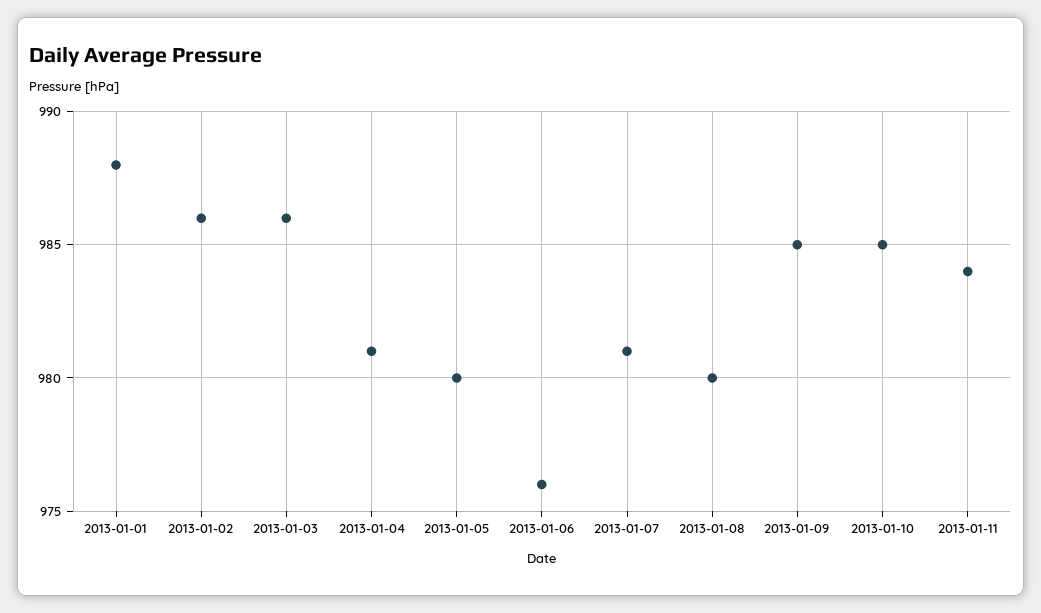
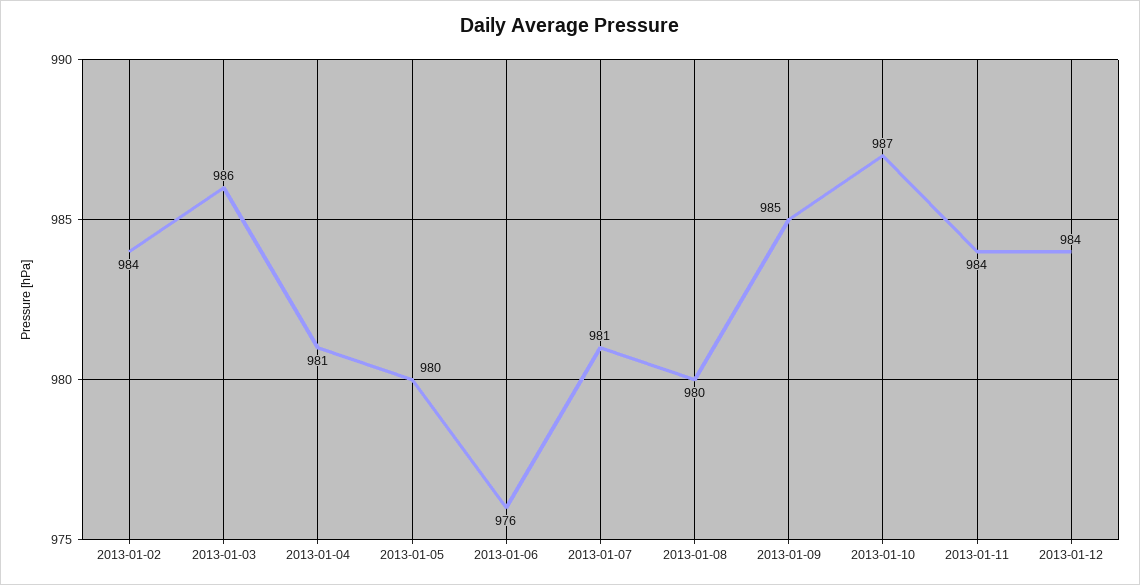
2013-01-01: 988 -> none
2013-01-02: 986 -> 984
2013-01-10: 985 -> 987
2013-01-12: none -> 984

